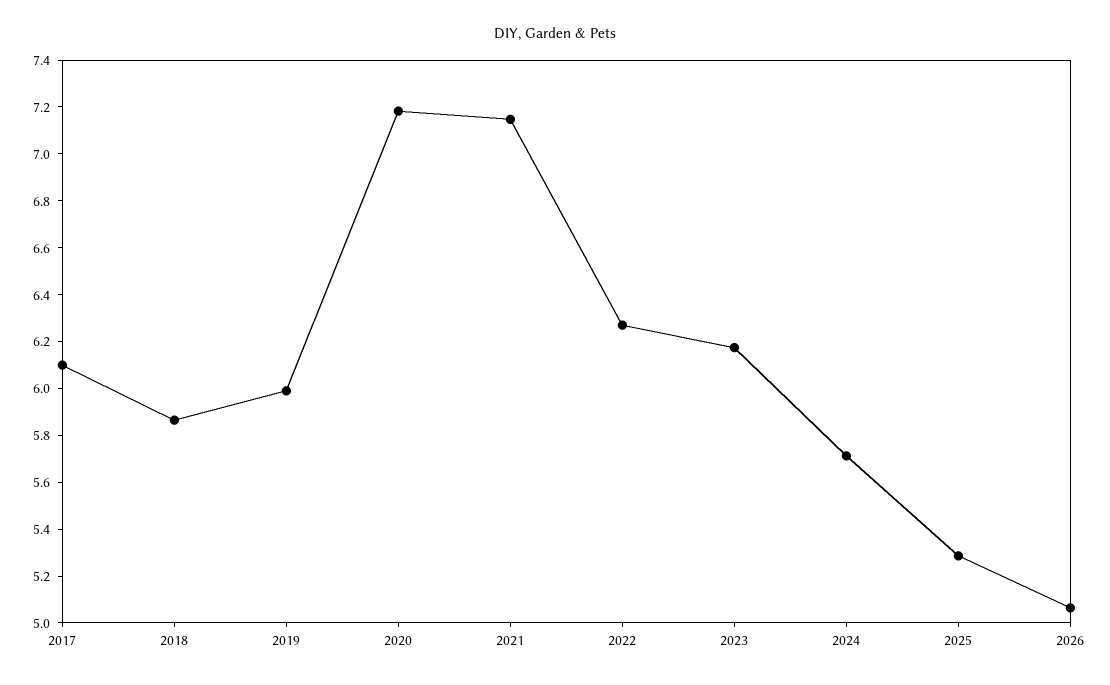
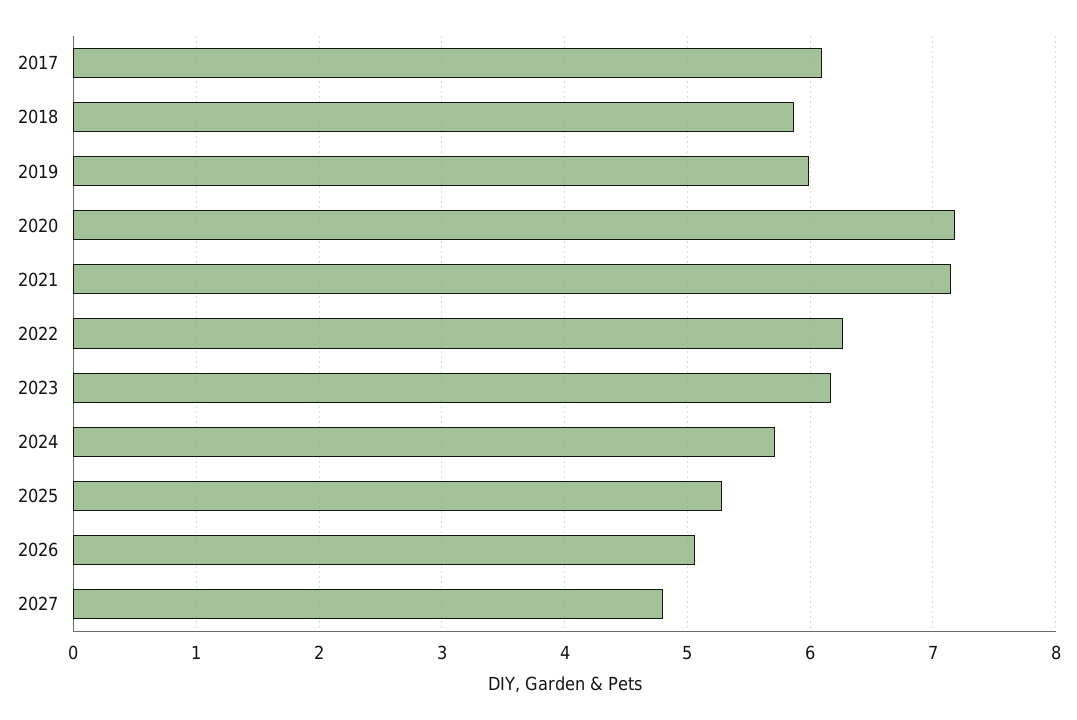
2027: none -> 4.8

